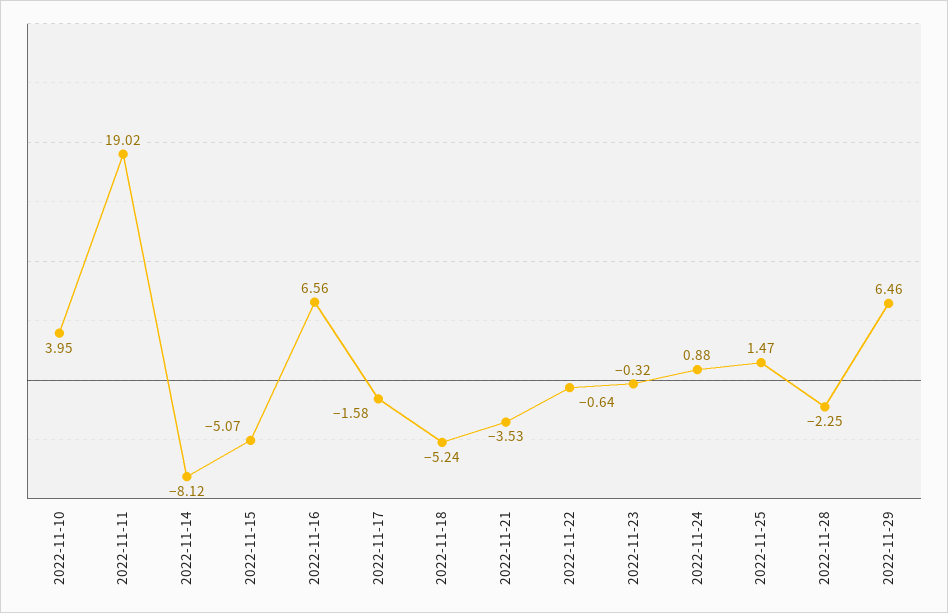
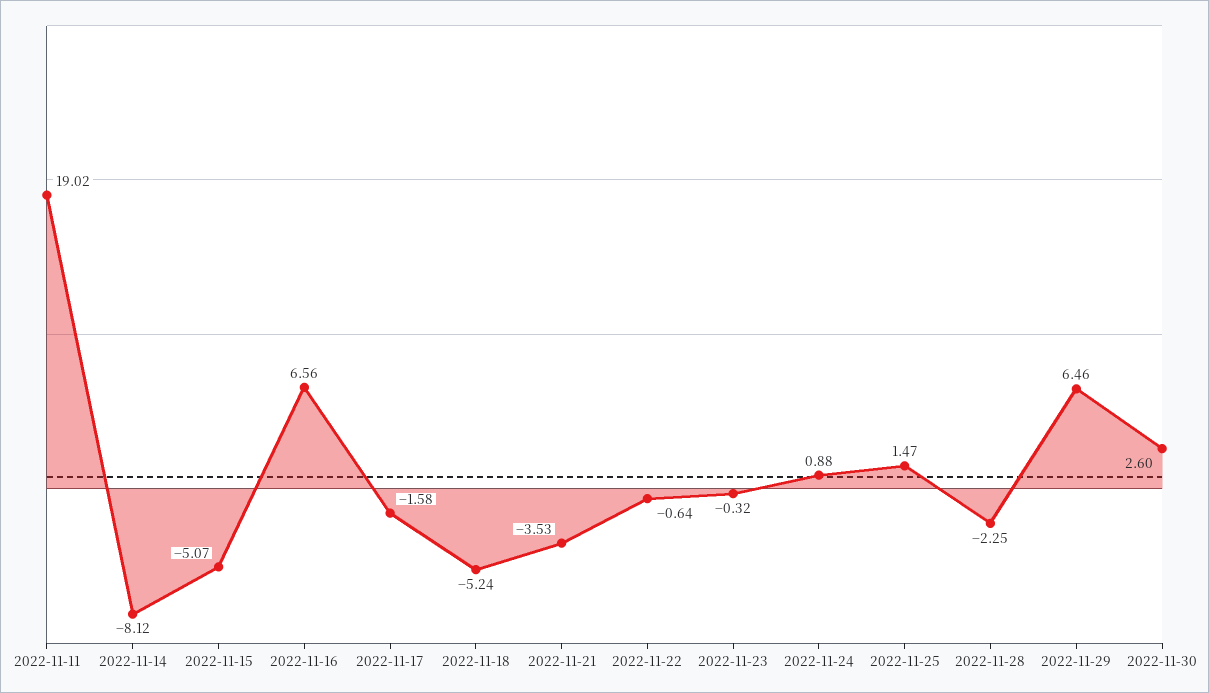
2022-11-10: 3.95 -> none
2022-11-30: none -> 2.6

